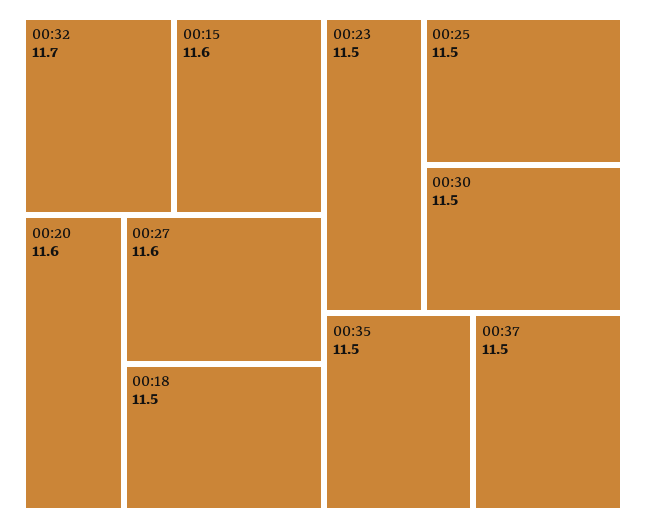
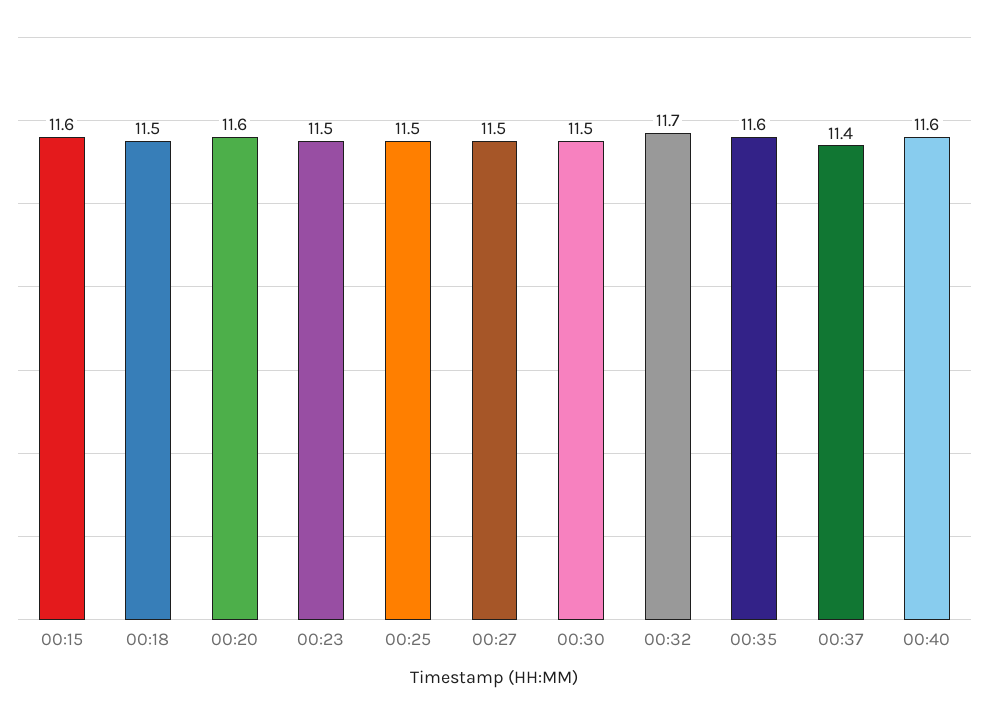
00:27: 11.6 -> 11.5
00:35: 11.5 -> 11.6
00:37: 11.5 -> 11.4
00:40: none -> 11.6

